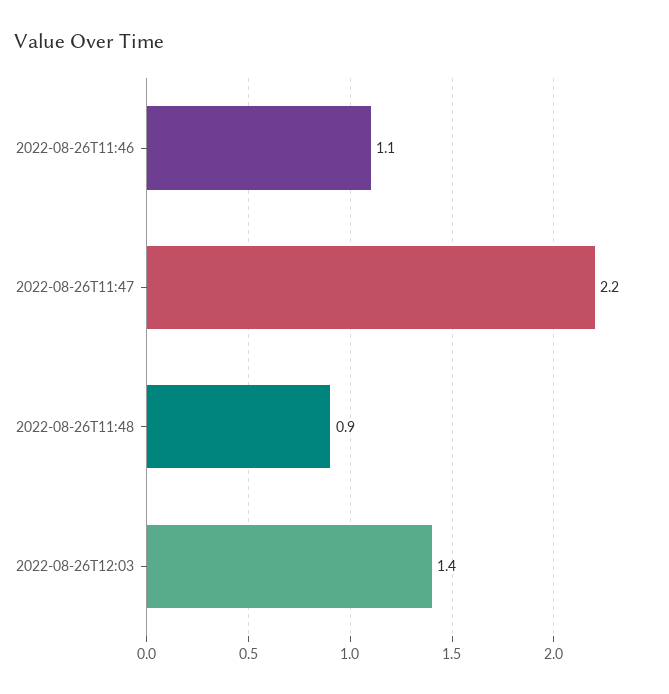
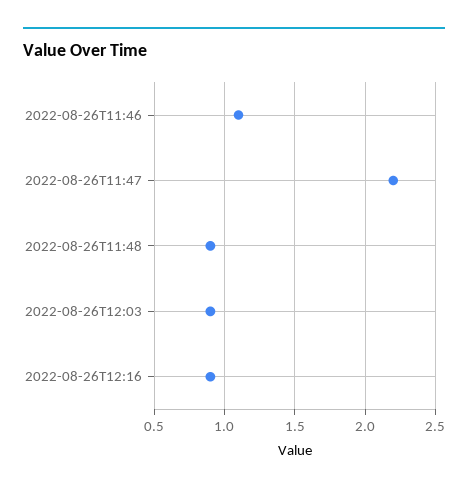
2022-08-26T12:03: 1.4 -> 0.9
2022-08-26T12:16: none -> 0.9

